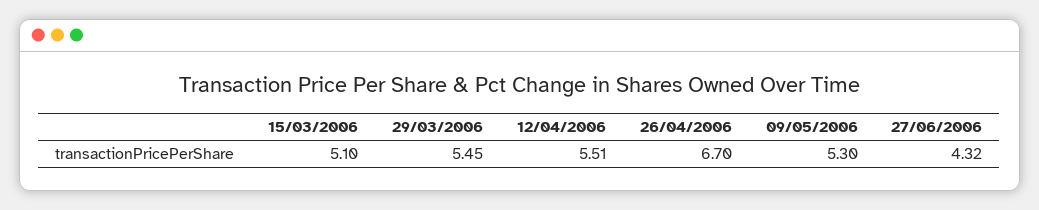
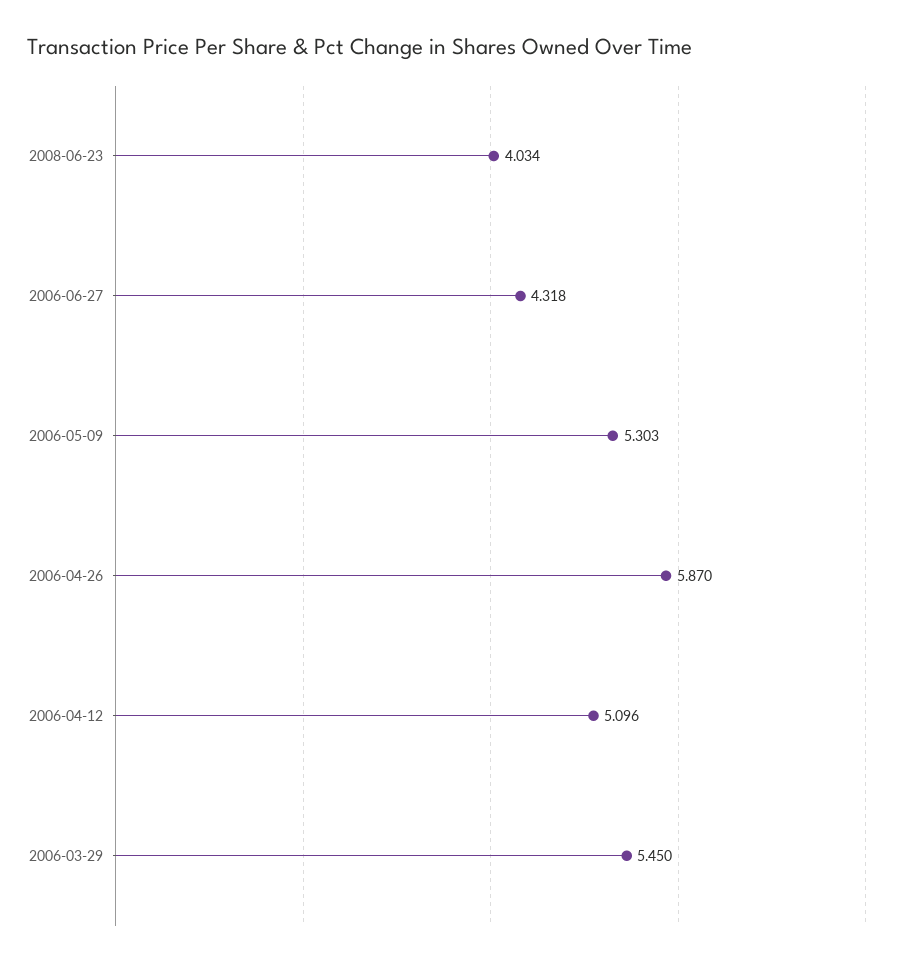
15/03/2006: 5.1 -> none
12/04/2006: 5.51 -> 5.096
26/04/2006: 6.7 -> 5.87
2008-06-23: none -> 4.034

